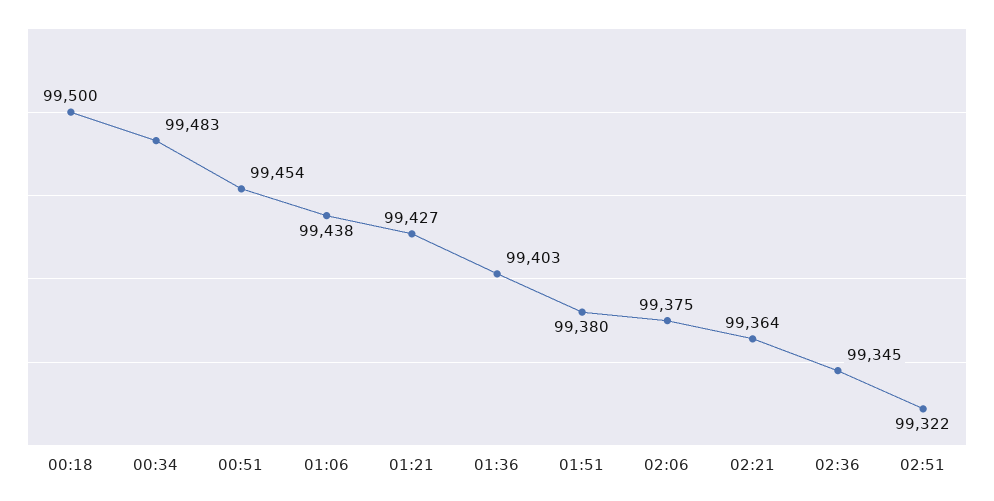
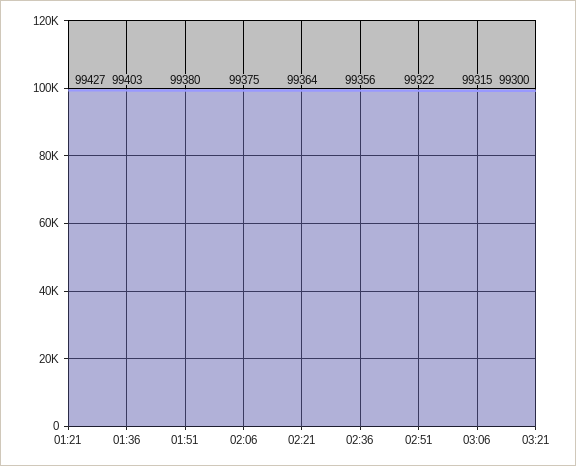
00:18: 99500 -> none
00:34: 99483 -> none
00:51: 99454 -> none
01:06: 99438 -> none
02:36: 99345 -> 99356
03:06: none -> 99315
03:21: none -> 99300

